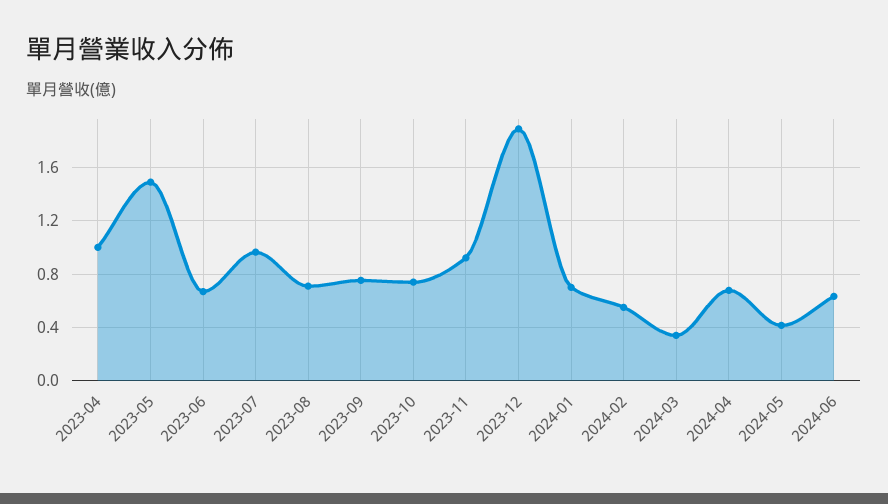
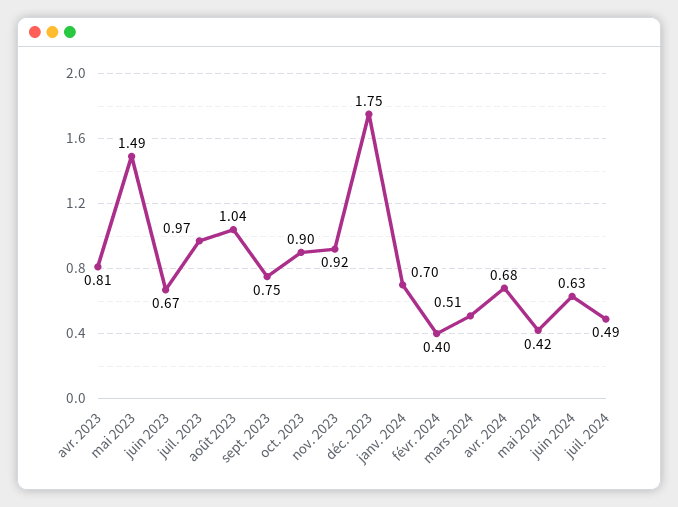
2023-04: 1 -> 0.81
2023-08: 0.7 -> 1.04
2023-10: 0.75 -> 0.9
2023-12: 1.9 -> 1.75
2024-02: 0.55 -> 0.4
2024-03: 0.35 -> 0.51
juil. 2024: none -> 0.49

